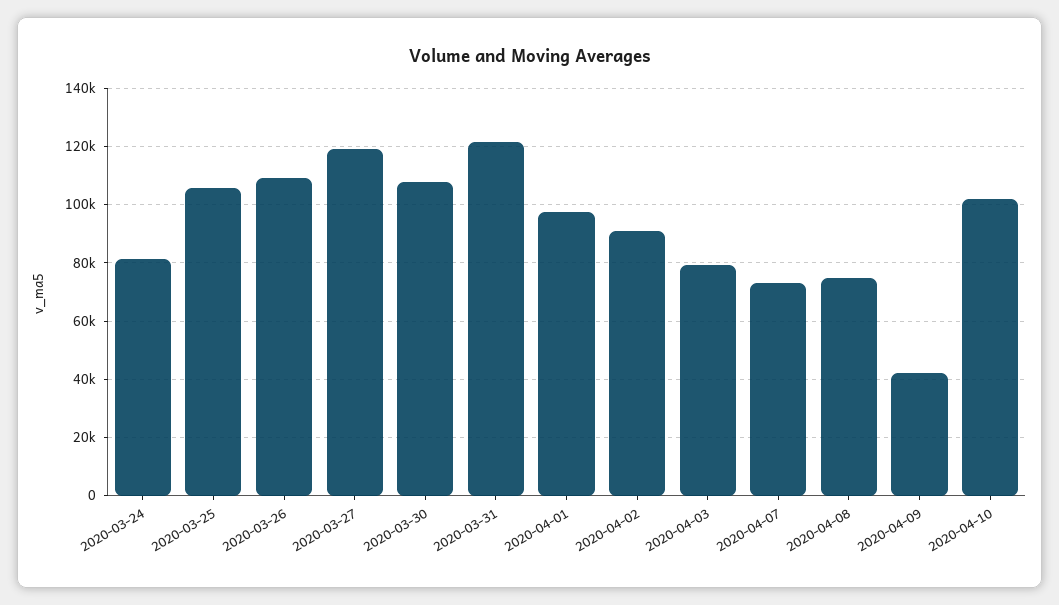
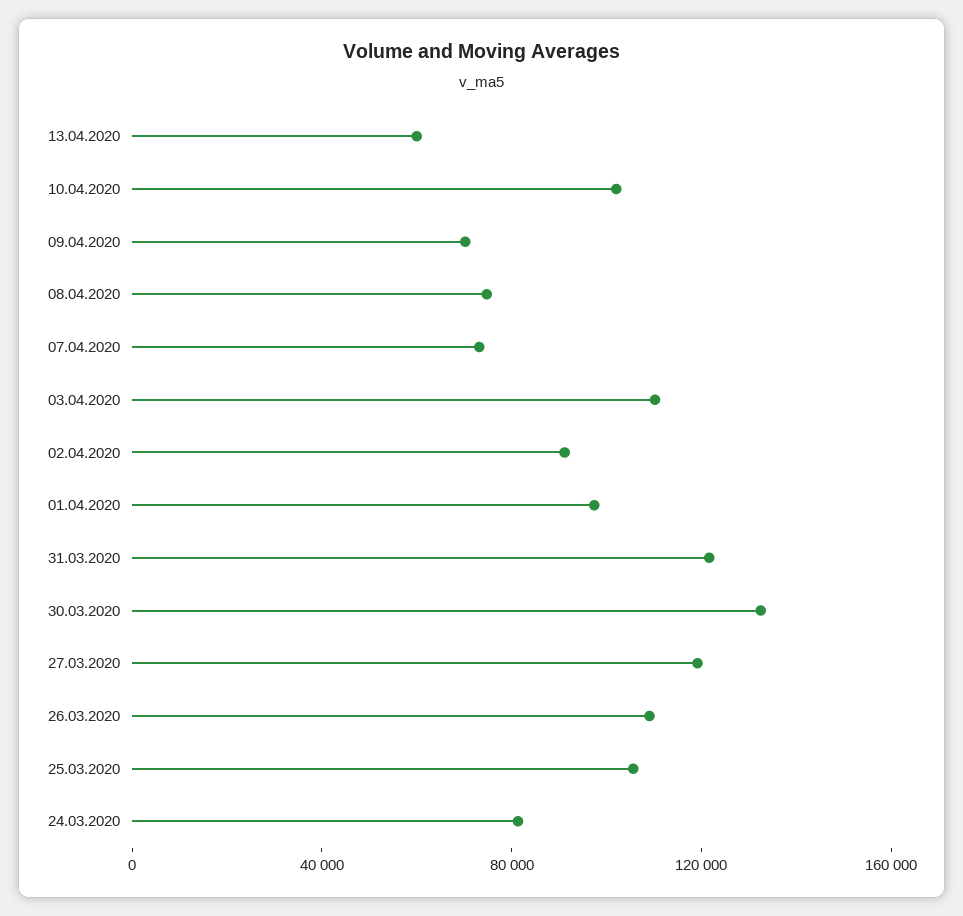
2020-03-30: 107500 -> 130000
2020-04-03: 80000 -> 110000
2020-04-09: 42500 -> 70000
13.04.2020: none -> 60000

